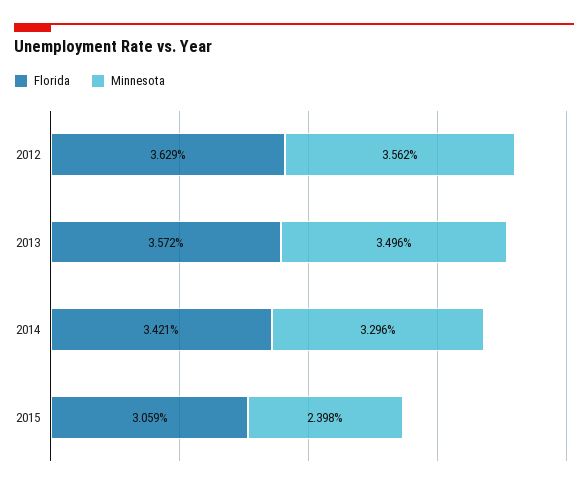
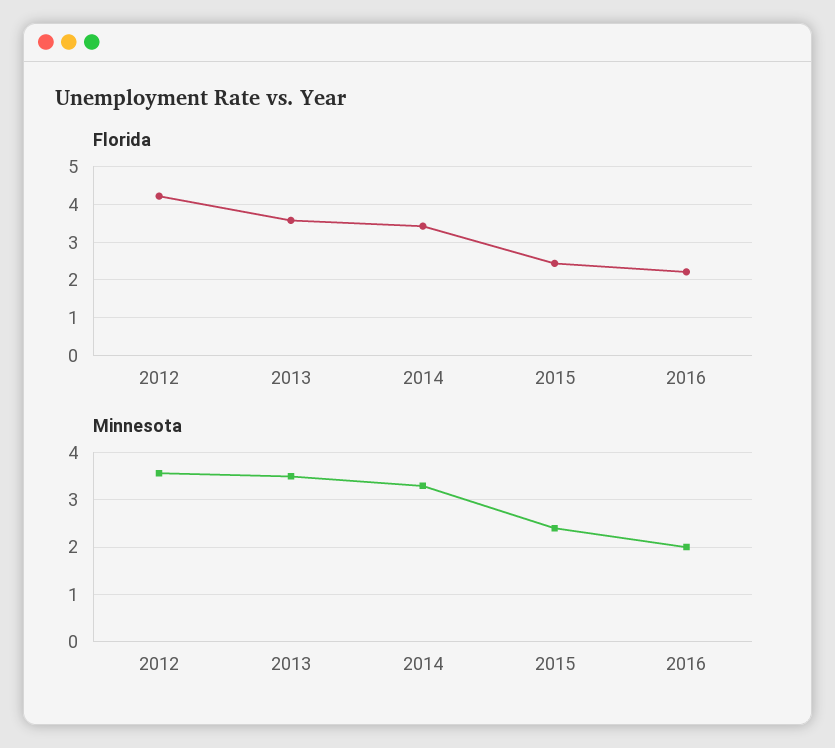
Florida, 2012: 3.629 -> 4.2
Florida, 2015: 3.059 -> 2.4
Florida, 2016: none -> 2.2
Minnesota, 2016: none -> 2

